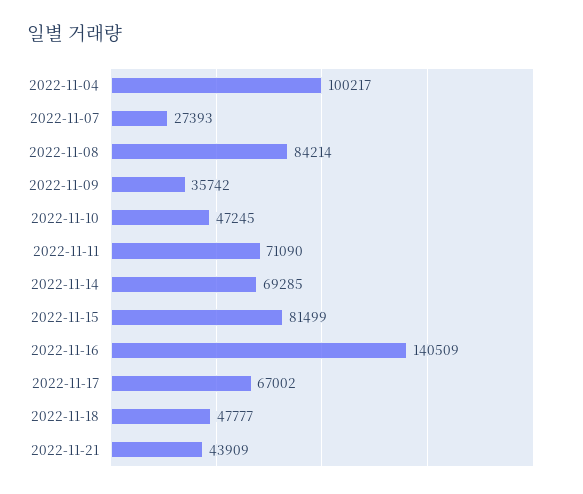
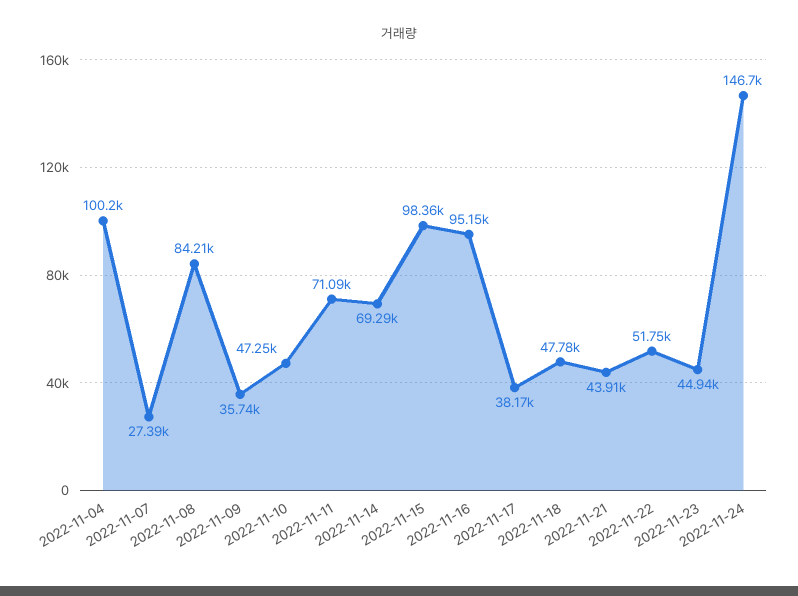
2022-11-15: 81499 -> 98360
2022-11-16: 140509 -> 95150
2022-11-17: 67002 -> 38170
2022-11-22: none -> 51750
2022-11-23: none -> 44940
2022-11-24: none -> 146700

